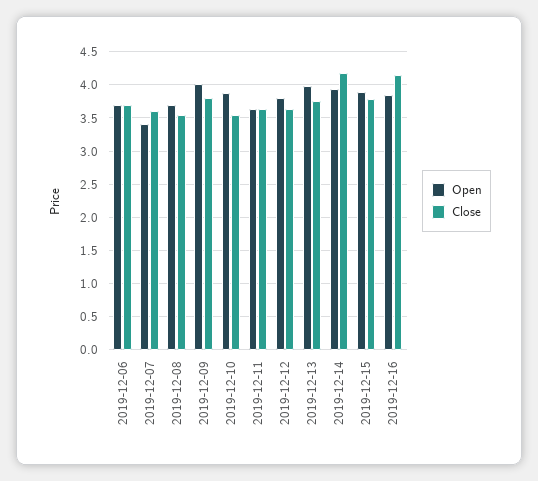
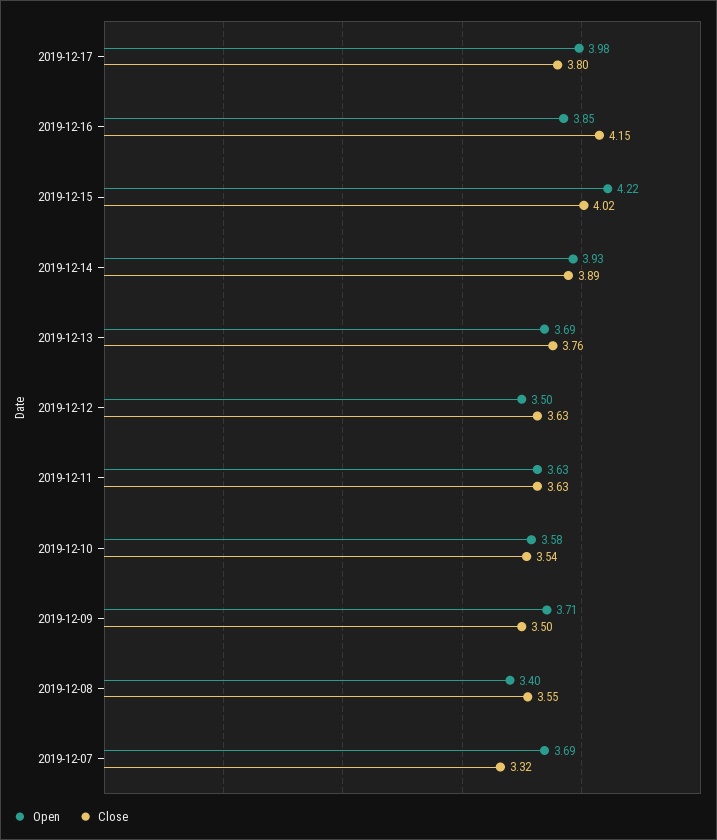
Open, 2019-12-06: 3.7 -> none
Close, 2019-12-06: 3.7 -> none
Open, 2019-12-07: 3.4 -> 3.69
Close, 2019-12-07: 3.6 -> 3.32
Open, 2019-12-08: 3.7 -> 3.4
Open, 2019-12-09: 4 -> 3.71
Close, 2019-12-09: 3.8 -> 3.5
Open, 2019-12-10: 3.9 -> 3.58
Open, 2019-12-12: 3.8 -> 3.5
Open, 2019-12-13: 4 -> 3.69
Close, 2019-12-14: 4.2 -> 3.89
Open, 2019-12-15: 3.9 -> 4.22
Close, 2019-12-15: 3.8 -> 4.02
Open, 2019-12-17: none -> 3.98
Close, 2019-12-17: none -> 3.8

